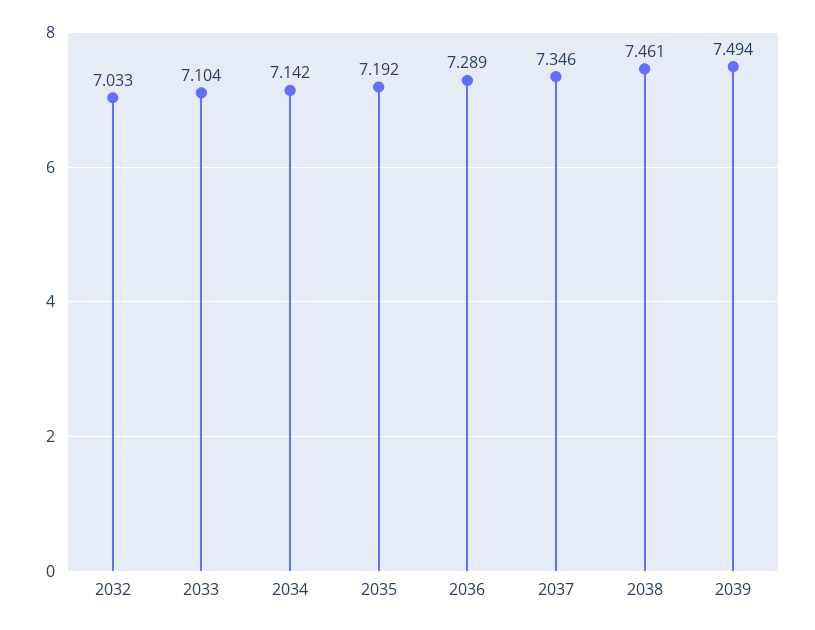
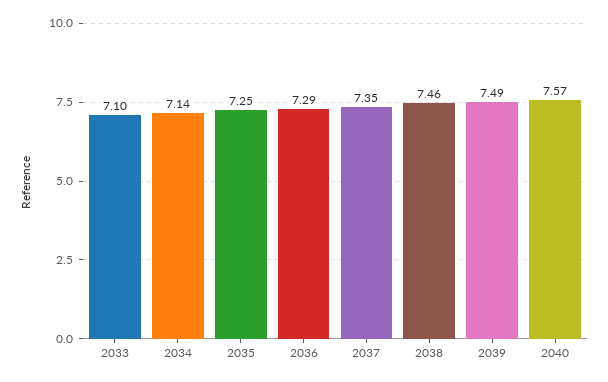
2032: 7.033 -> none
2035: 7.192 -> 7.25
2040: none -> 7.57

